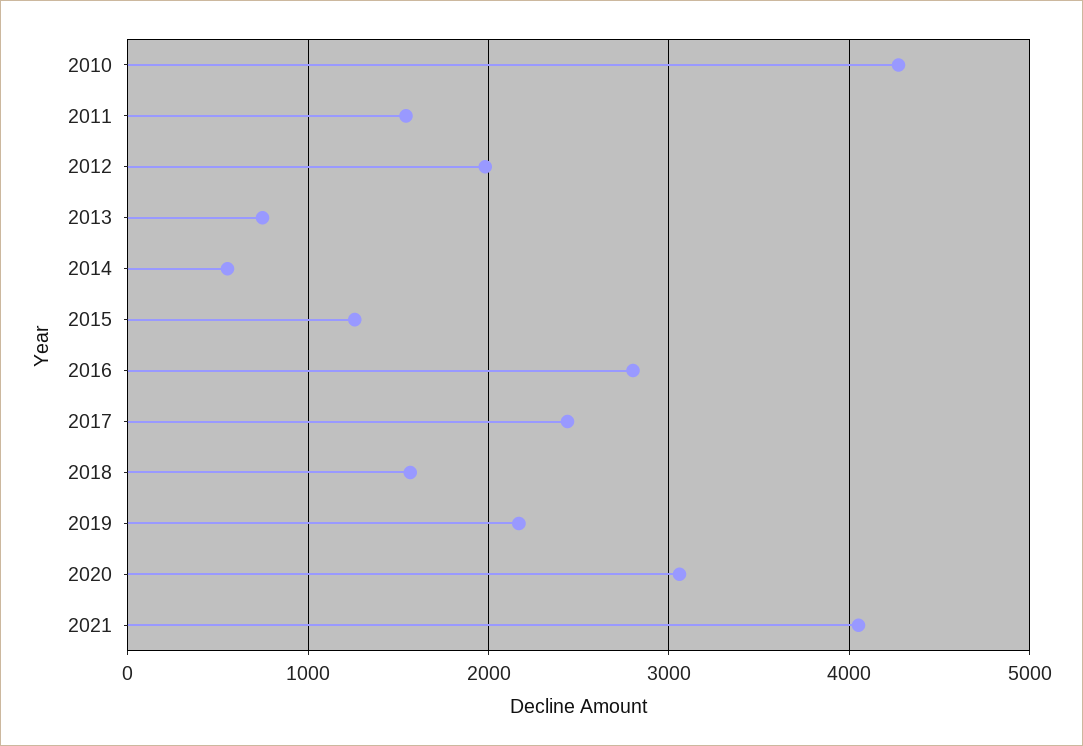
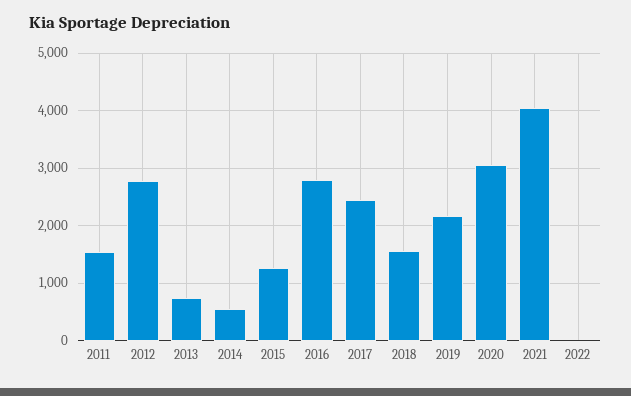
2010: 4300 -> none
2012: 2000 -> 2800
2022: none -> 0

